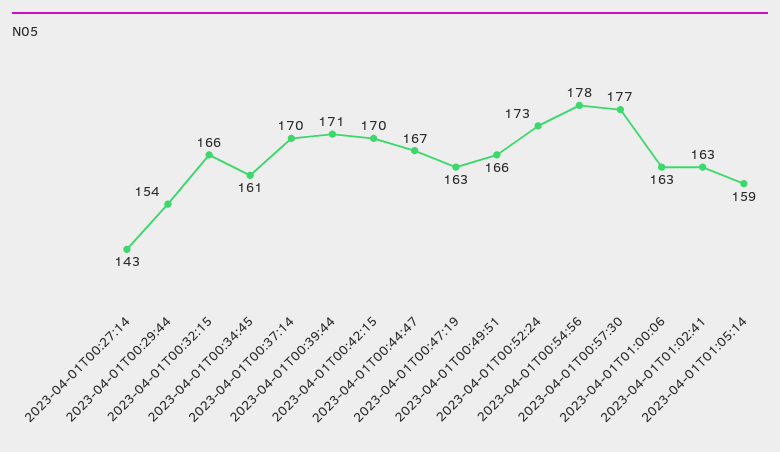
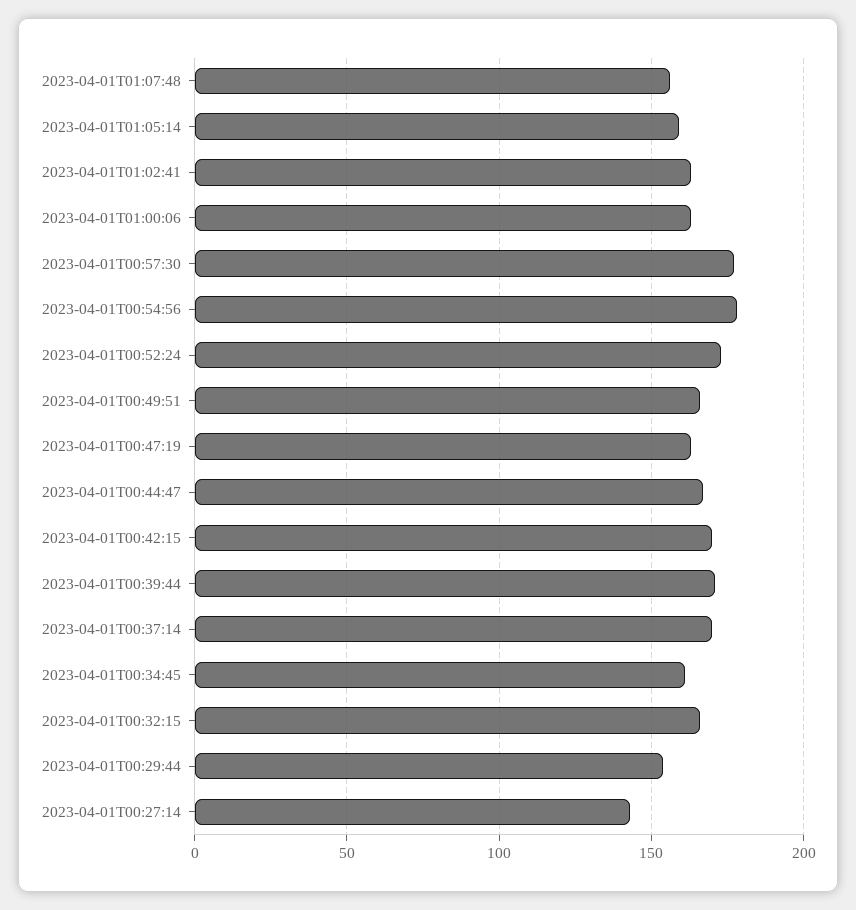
2023-04-01T01:07:48: none -> 155

